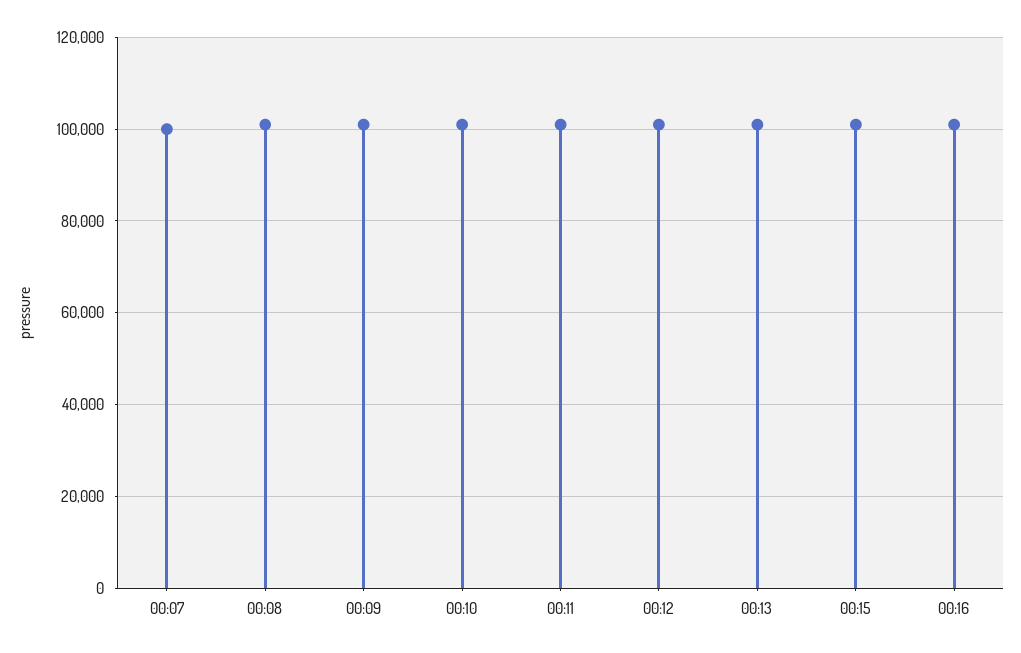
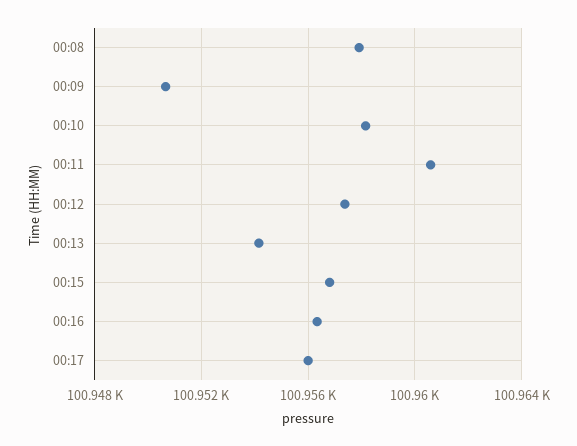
00:07: 100000 -> none
00:17: none -> 100956

